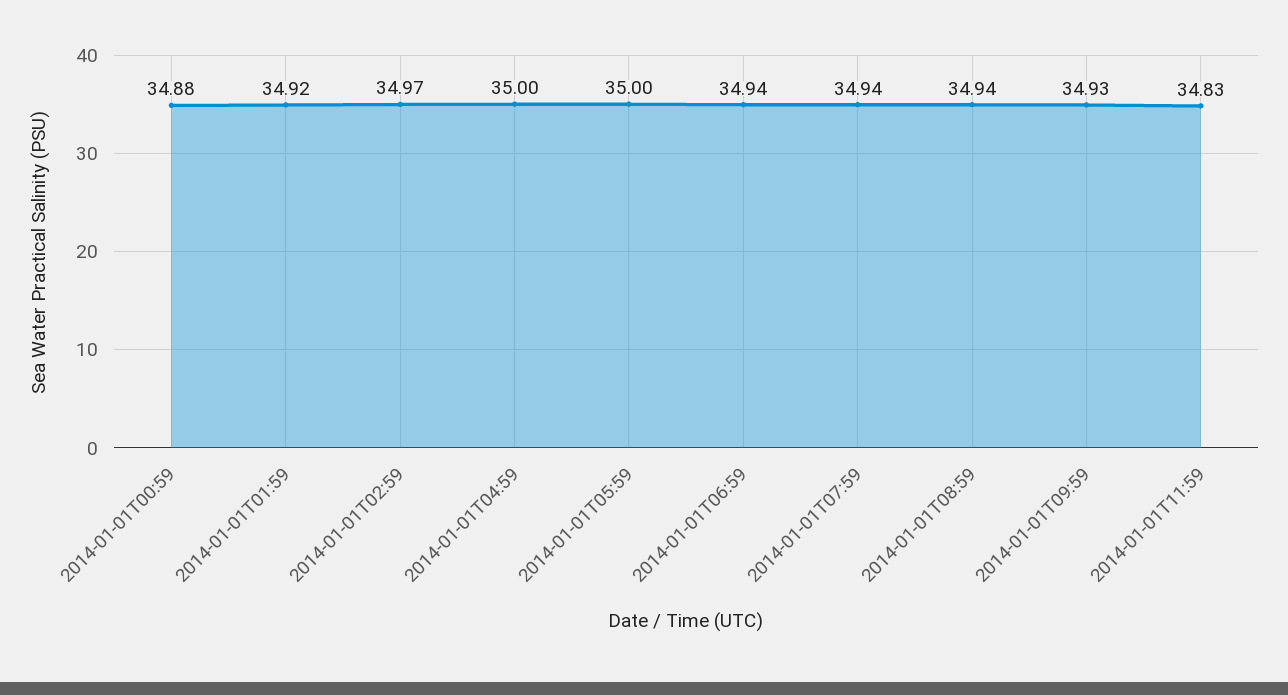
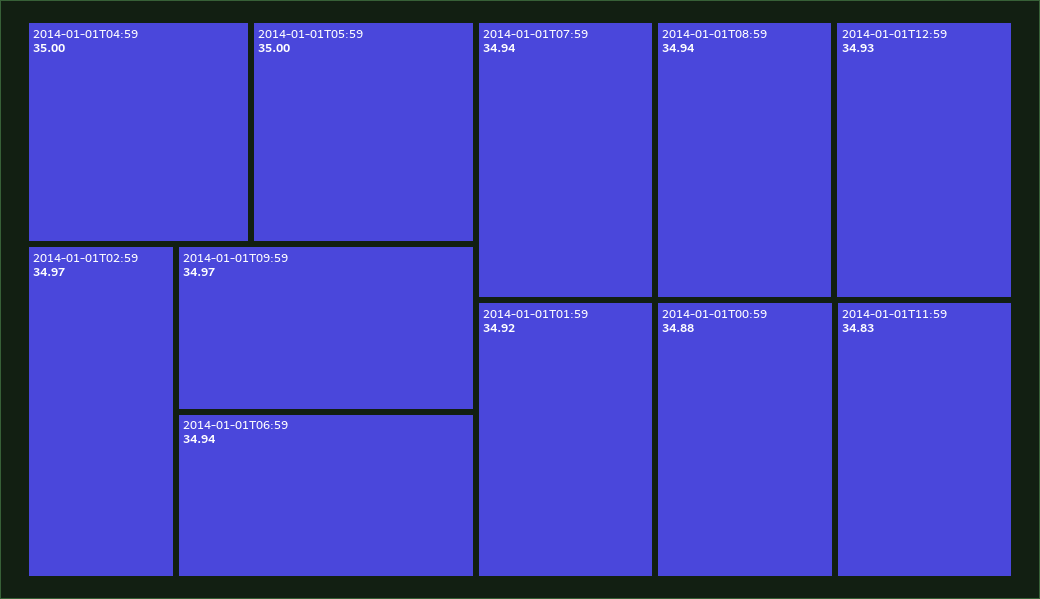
2014-01-01T09:59: 34.93 -> 34.97
2014-01-01T12:59: none -> 34.93

